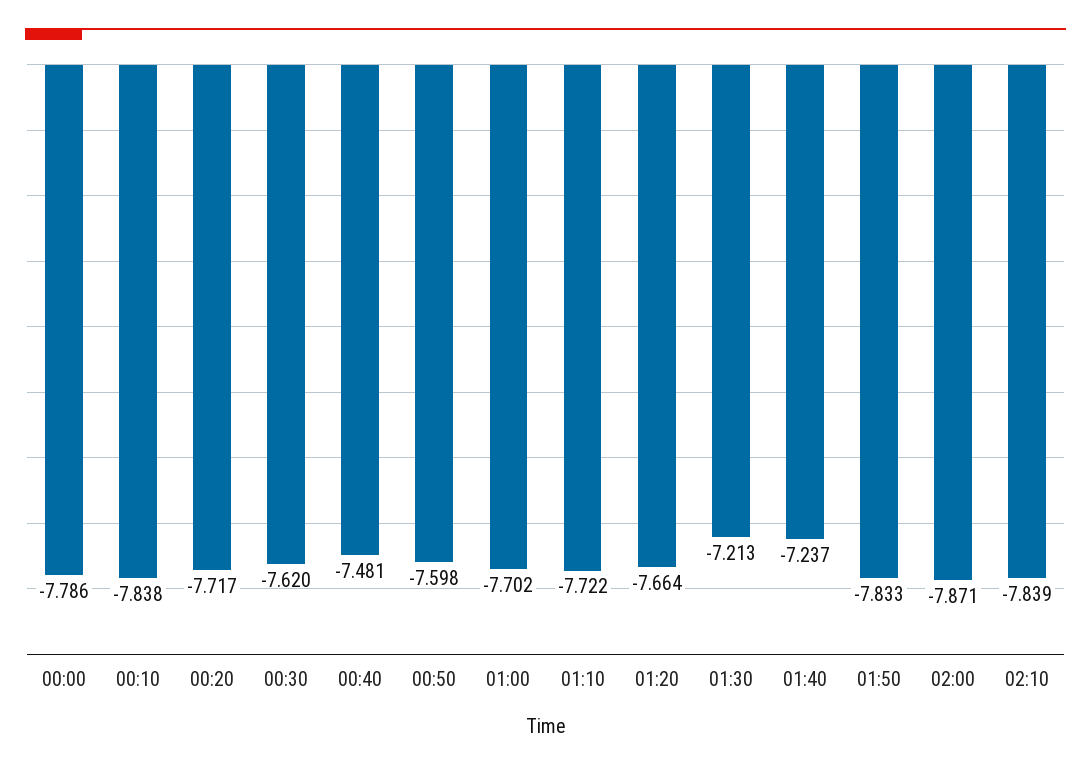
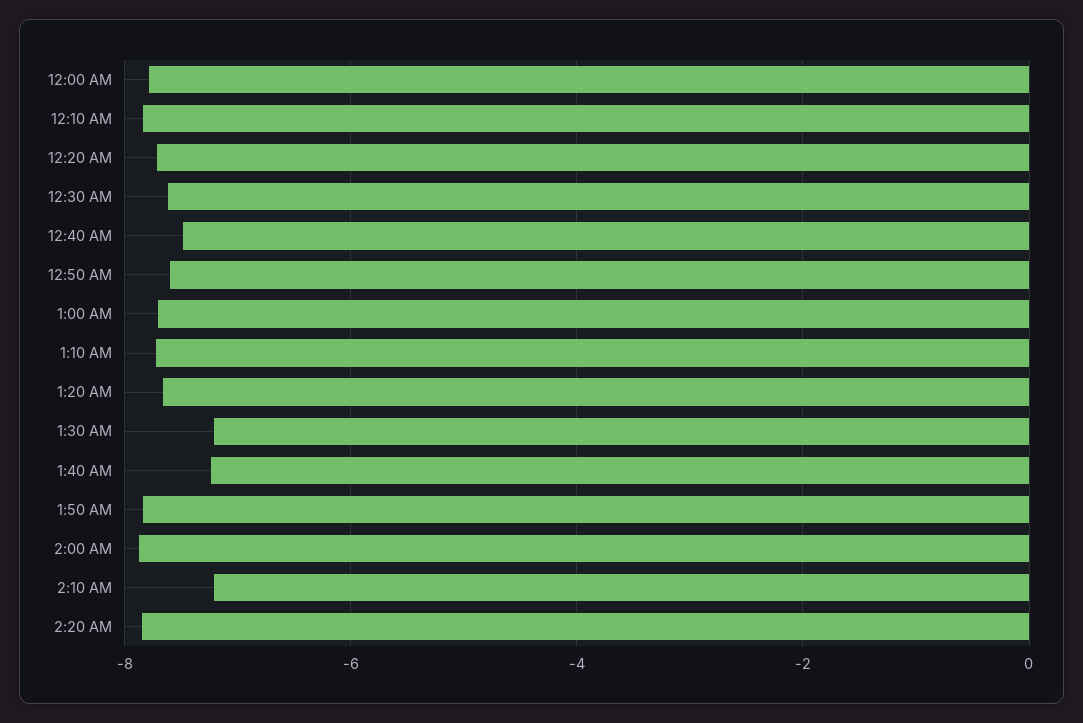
02:10: -7.839 -> -7.2
2:20 AM: none -> -7.8

